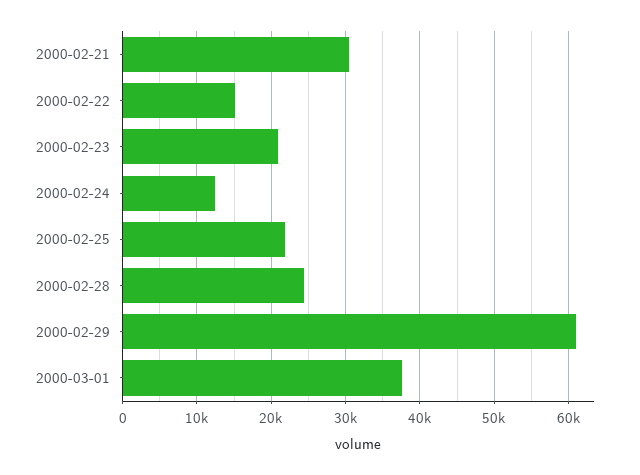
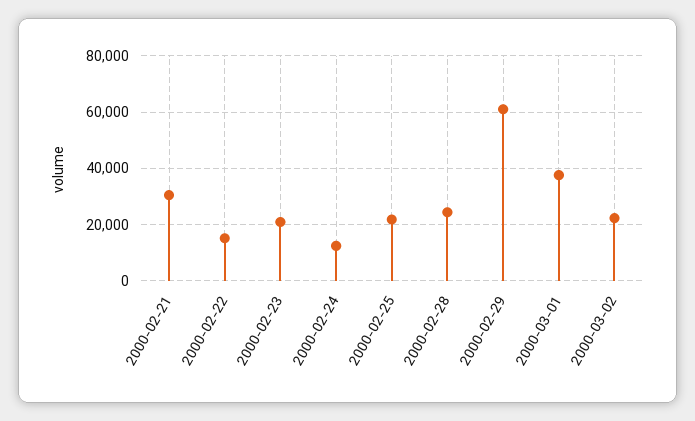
2000-03-02: none -> 22500

